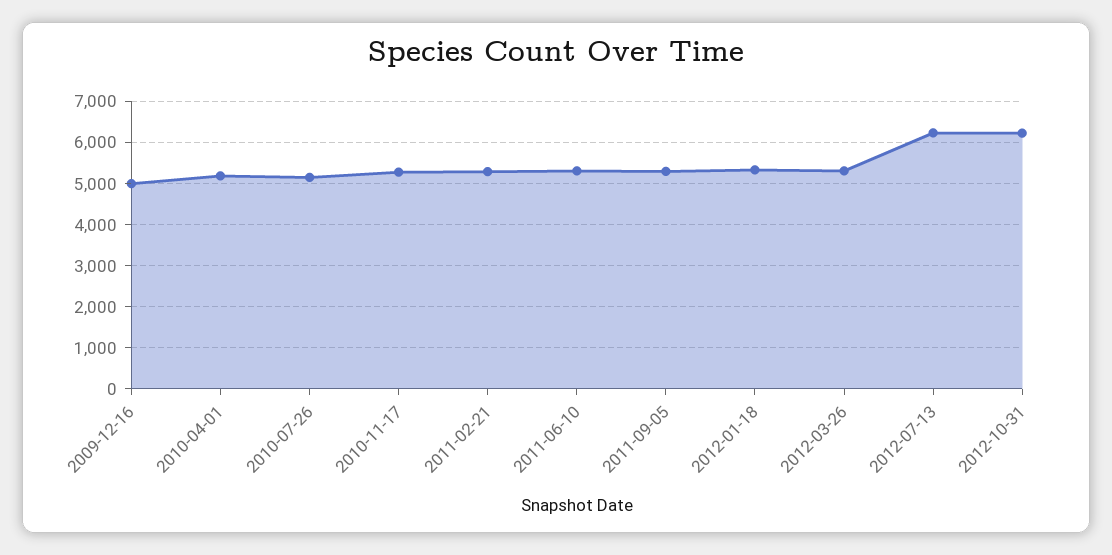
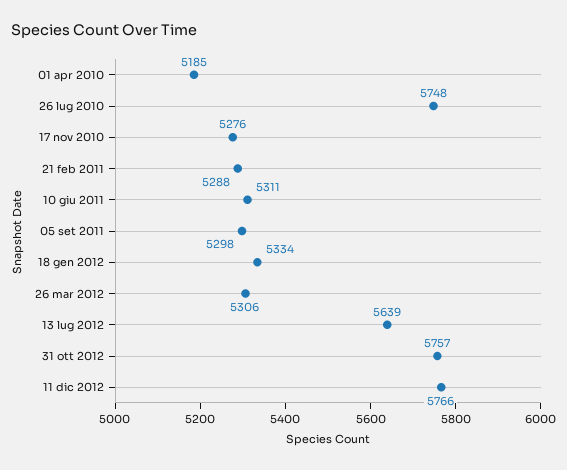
2009-12-16: 5000 -> none
2010-07-26: 5200 -> 5748
2012-07-13: 6200 -> 5639
2012-10-31: 6200 -> 5757
11 dic 2012: none -> 5766

